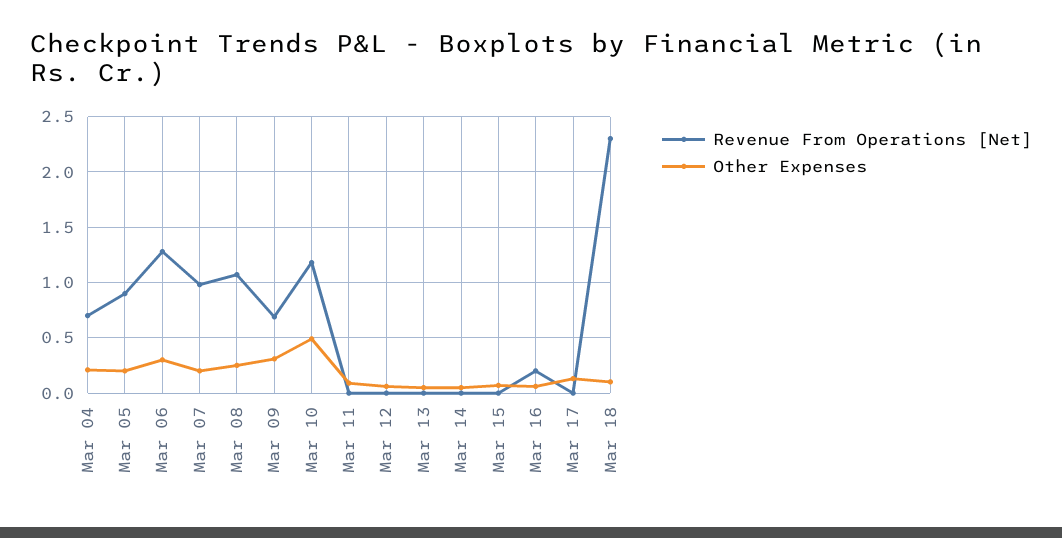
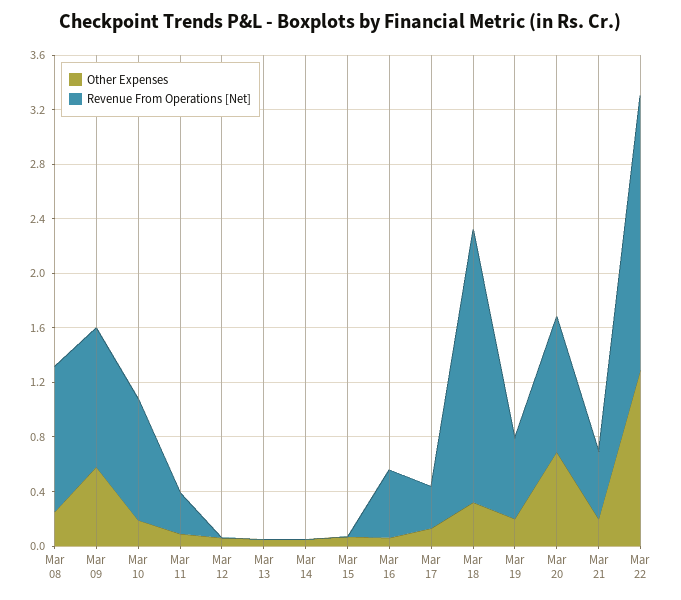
Revenue From Operations [Net], Mar 04: 0.7 -> none
Other Expenses, Mar 04: 0.2 -> none
Revenue From Operations [Net], Mar 05: 0.9 -> none
Other Expenses, Mar 05: 0.2 -> none
Revenue From Operations [Net], Mar 06: 1.3 -> none
Other Expenses, Mar 06: 0.3 -> none
Revenue From Operations [Net], Mar 07: 1 -> none
Other Expenses, Mar 07: 0.2 -> none
Revenue From Operations [Net], Mar 09: 0.7 -> 1
Other Expenses, Mar 09: 0.3 -> 0.6
Revenue From Operations [Net], Mar 10: 1.2 -> 0.9
Other Expenses, Mar 10: 0.5 -> 0.2
Revenue From Operations [Net], Mar 11: 0 -> 0.3
Revenue From Operations [Net], Mar 16: 0.2 -> 0.5
Revenue From Operations [Net], Mar 17: 0 -> 0.3
Revenue From Operations [Net], Mar 18: 2.3 -> 2
Other Expenses, Mar 18: 0.1 -> 0.3
Other Expenses, Mar 19: none -> 0.2
Revenue From Operations [Net], Mar 19: none -> 0.6
Other Expenses, Mar 20: none -> 0.7
Revenue From Operations [Net], Mar 20: none -> 1
Other Expenses, Mar 21: none -> 0.2
Revenue From Operations [Net], Mar 21: none -> 0.5
Other Expenses, Mar 22: none -> 1.3
Revenue From Operations [Net], Mar 22: none -> 2

